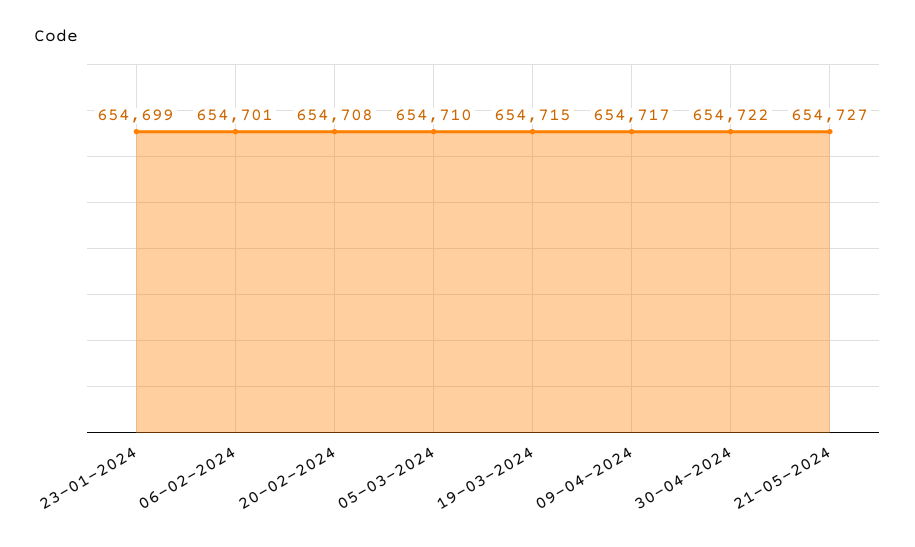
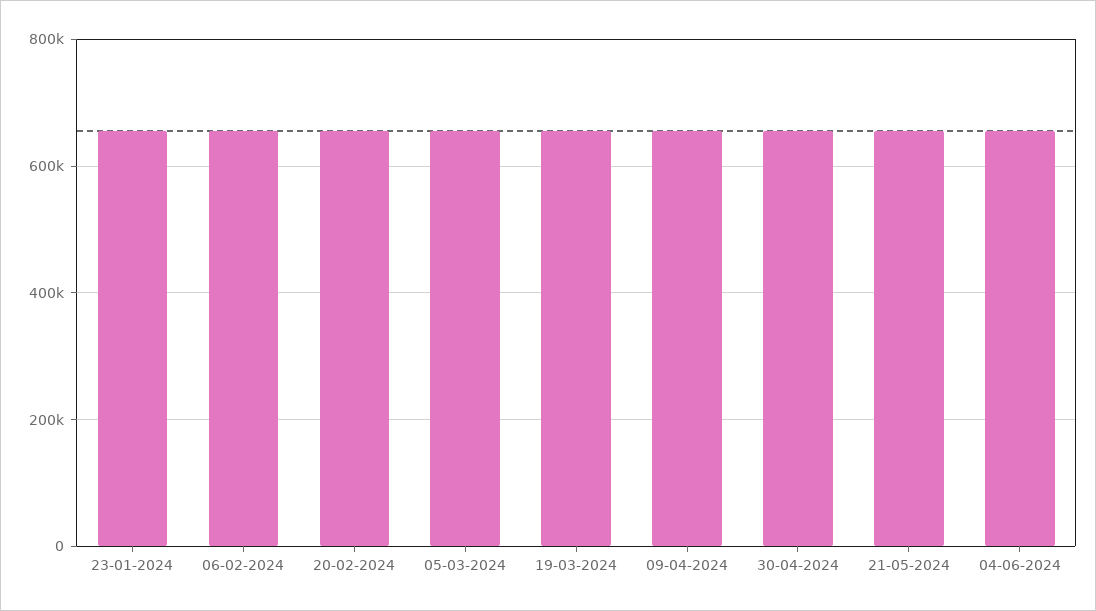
04-06-2024: none -> 660000

